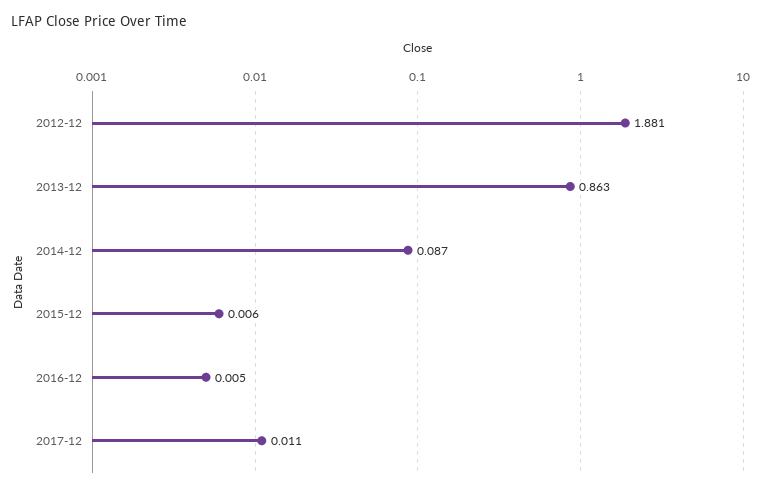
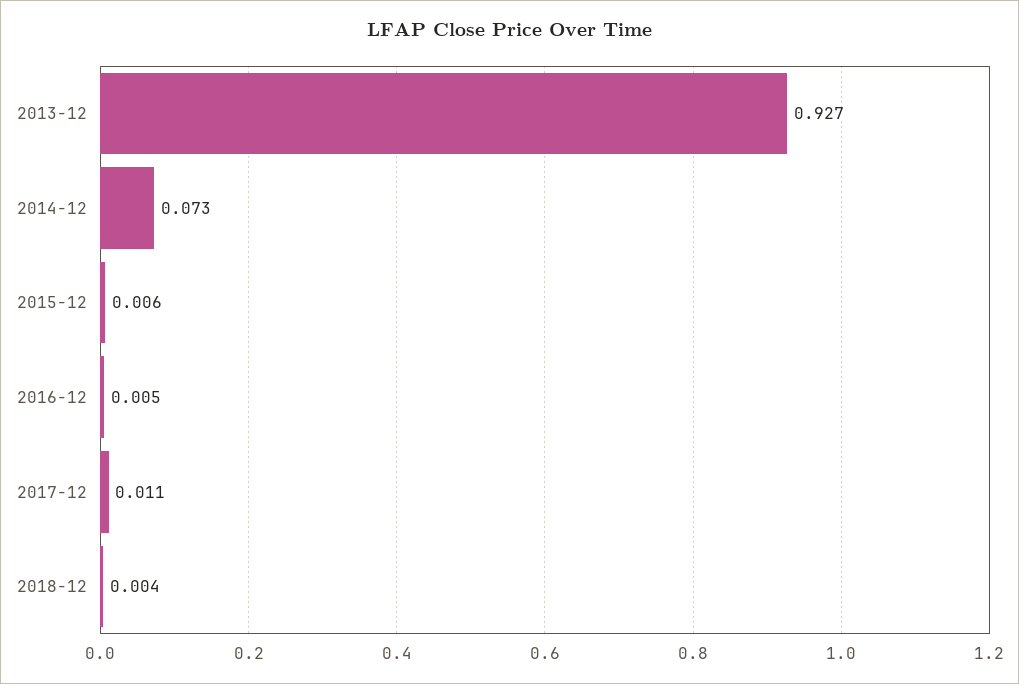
2012-12: 1.881 -> none
2013-12: 0.863 -> 0.927
2014-12: 0.087 -> 0.073
2018-12: none -> 0.004

